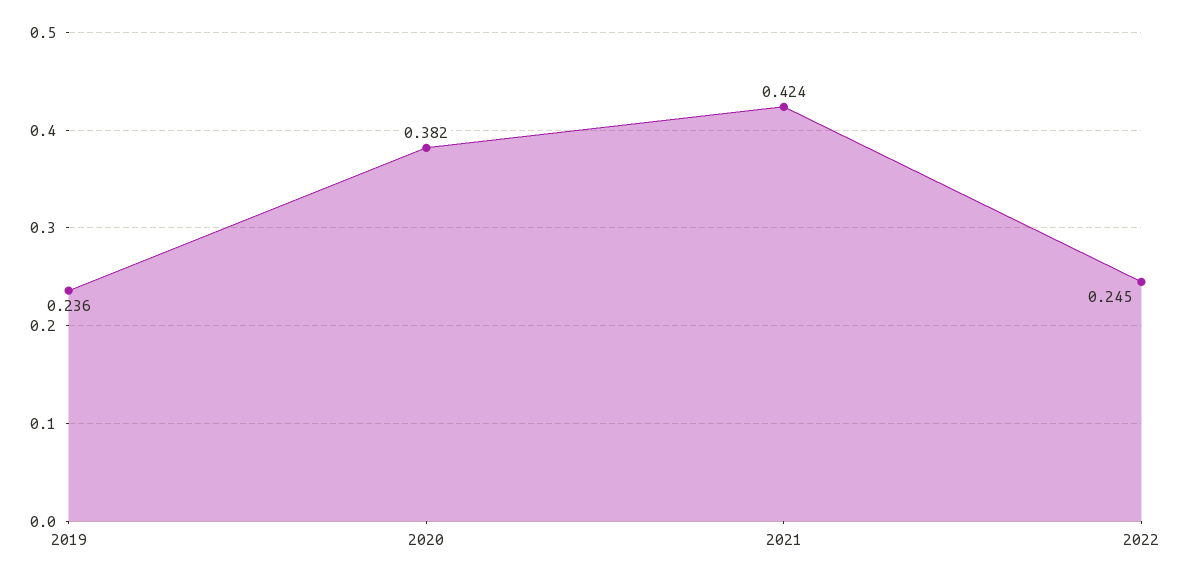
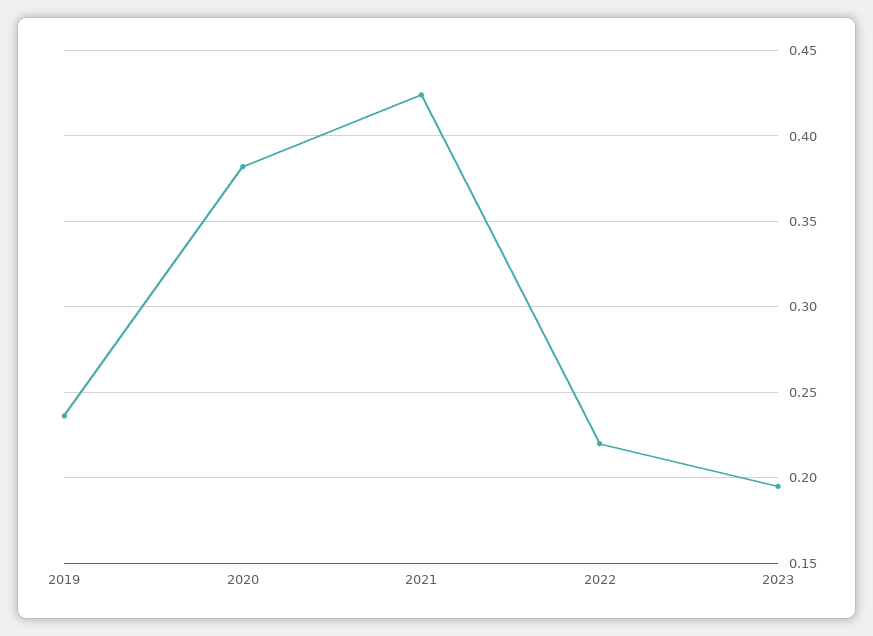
2022: 0.245 -> 0.22
2023: none -> 0.195

